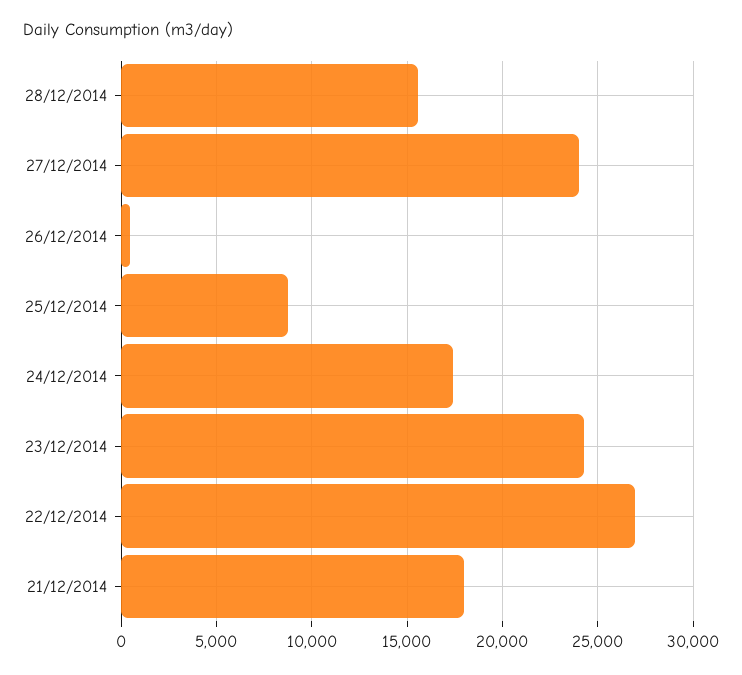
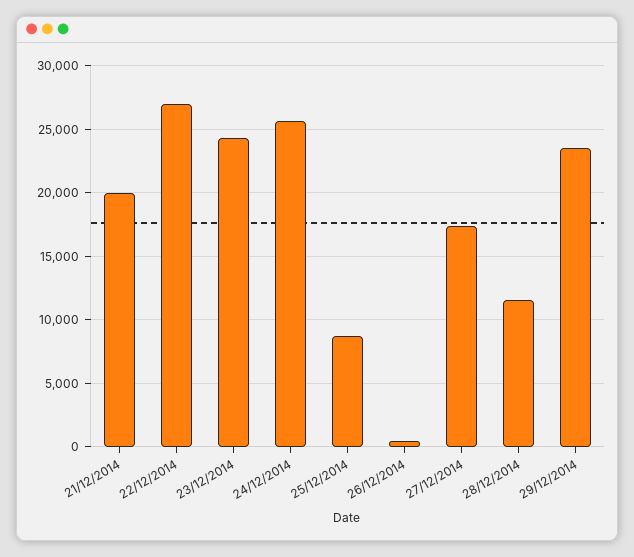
28/12/2014: 15500 -> 11500
27/12/2014: 24000 -> 17500
24/12/2014: 17500 -> 25500
21/12/2014: 18000 -> 20000
29/12/2014: none -> 23500

